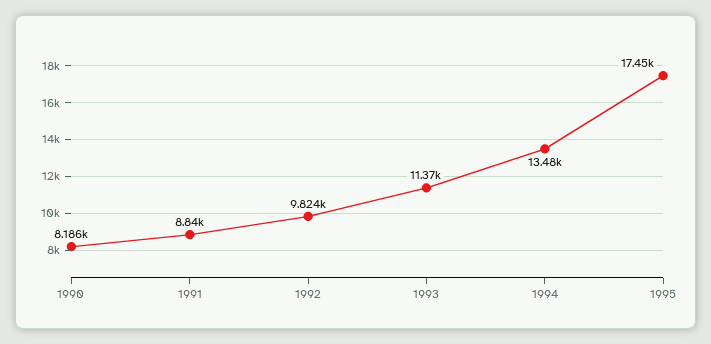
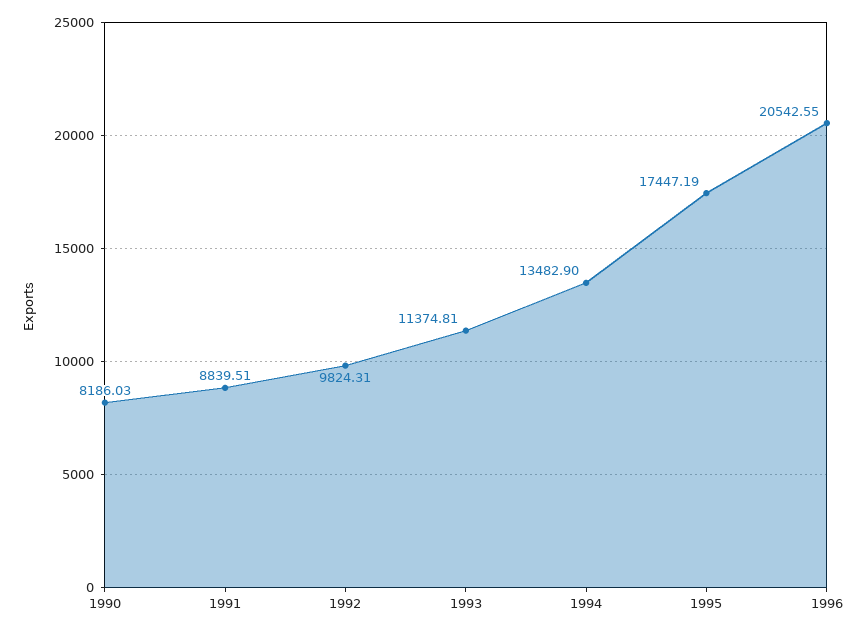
1996: none -> 20542.55

